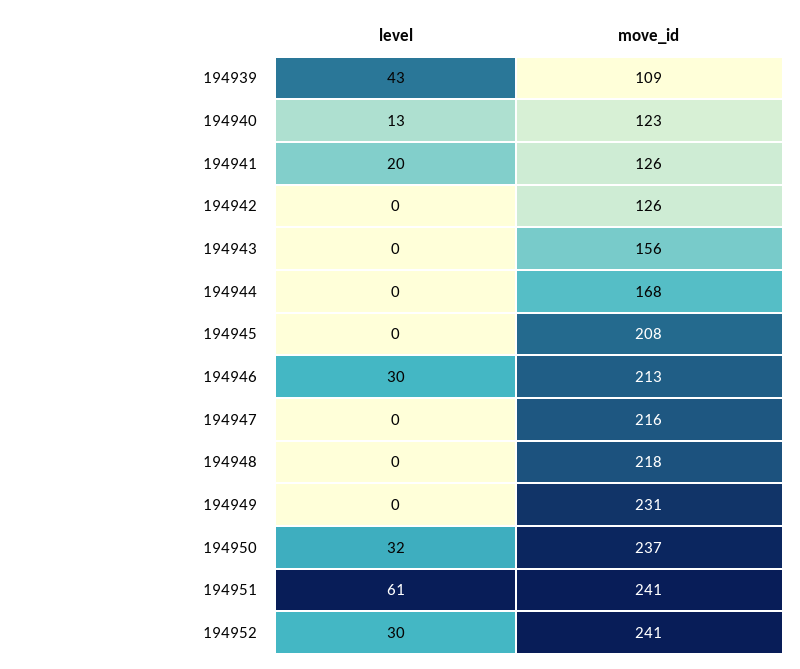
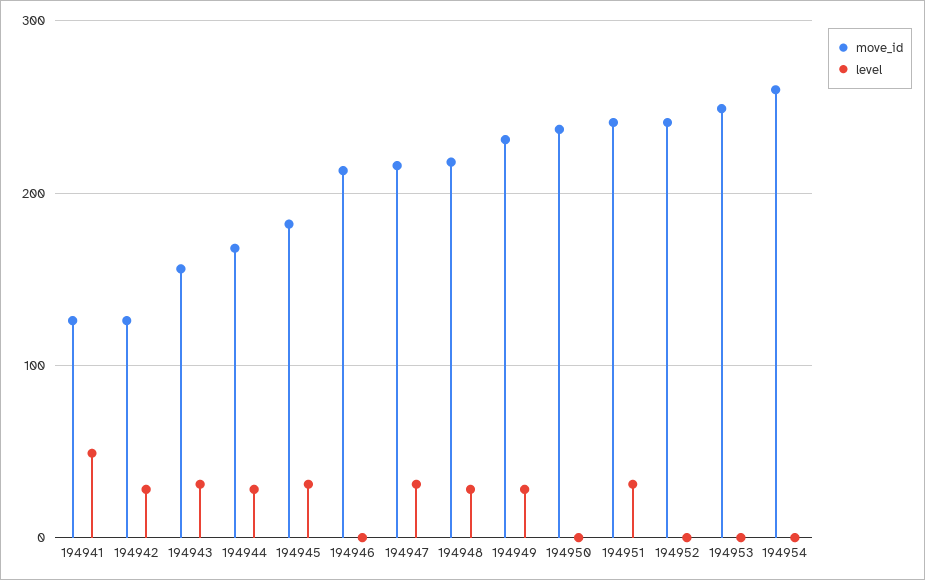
level, 194939: 43 -> none
move_id, 194939: 109 -> none
level, 194940: 13 -> none
move_id, 194940: 123 -> none
level, 194941: 20 -> 50
level, 194942: 0 -> 30
level, 194943: 0 -> 30
level, 194944: 0 -> 30
level, 194945: 0 -> 30
move_id, 194945: 208 -> 180
level, 194946: 30 -> 0
level, 194947: 0 -> 30
level, 194948: 0 -> 30
level, 194949: 0 -> 30
level, 194950: 32 -> 0
level, 194951: 61 -> 30
level, 194952: 30 -> 0
move_id, 194953: none -> 250
level, 194953: none -> 0
move_id, 194954: none -> 260
level, 194954: none -> 0

